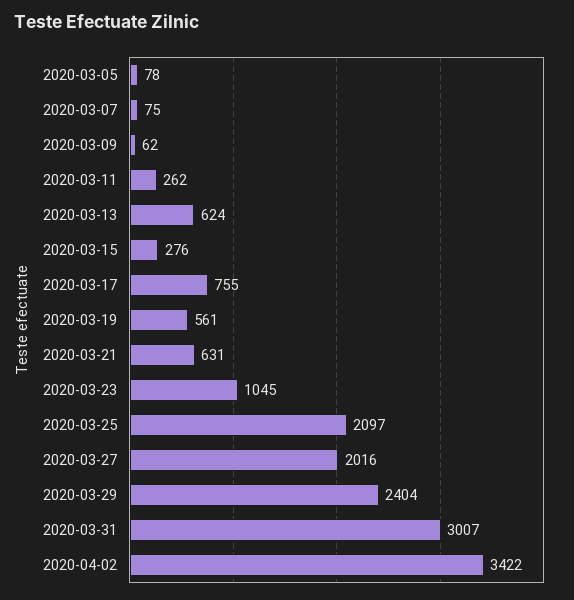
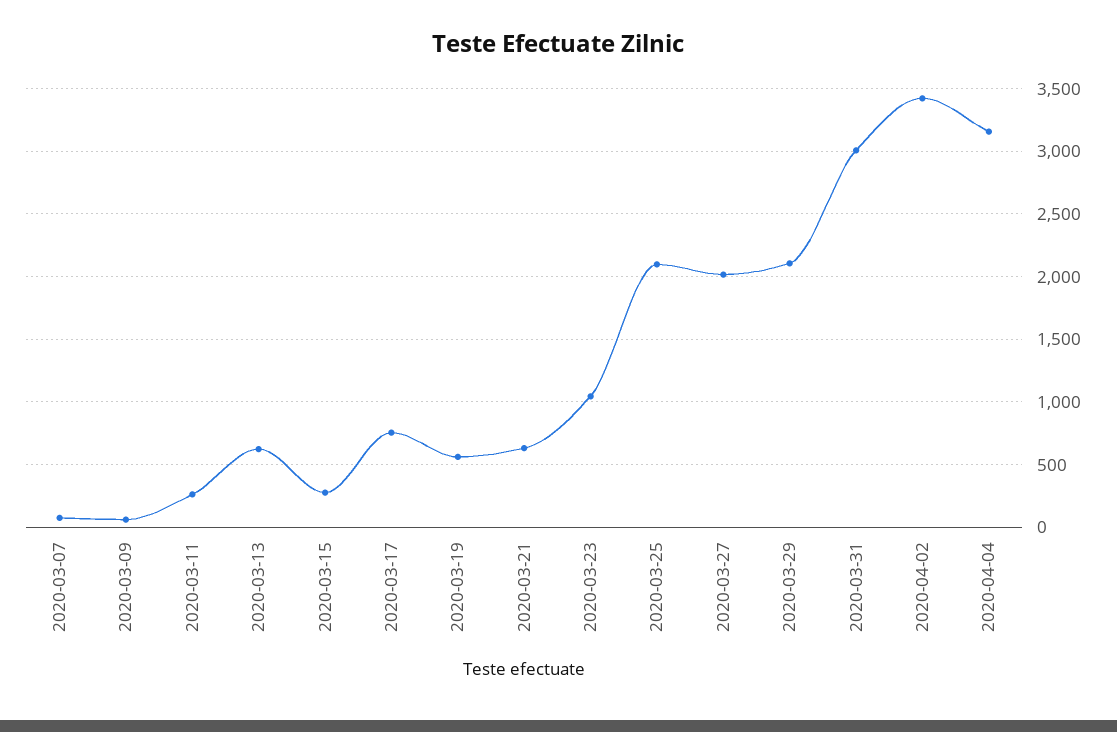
2020-03-05: 78 -> none
2020-03-29: 2404 -> 2100
2020-04-04: none -> 3150

